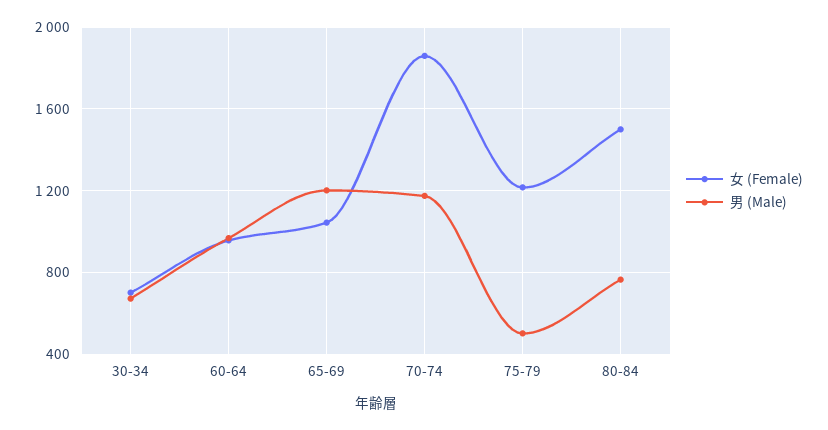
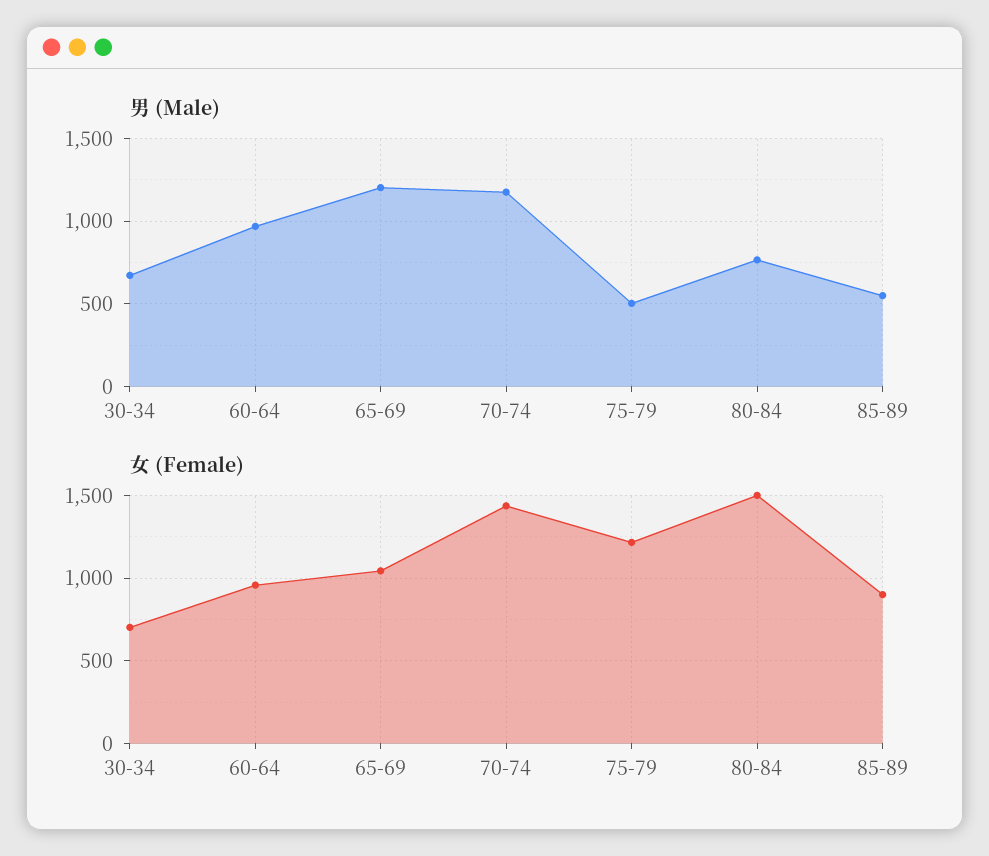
女 (Female), 70-74: 1850 -> 1450
男 (Male), 85-89: none -> 550
女 (Female), 85-89: none -> 900

